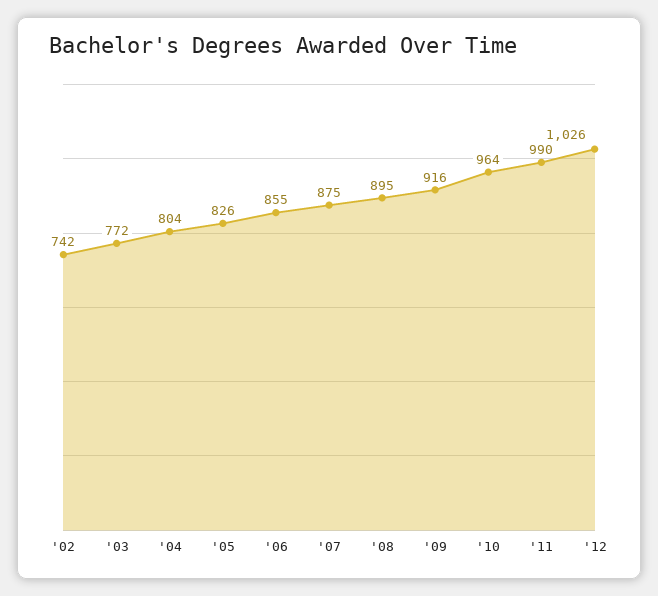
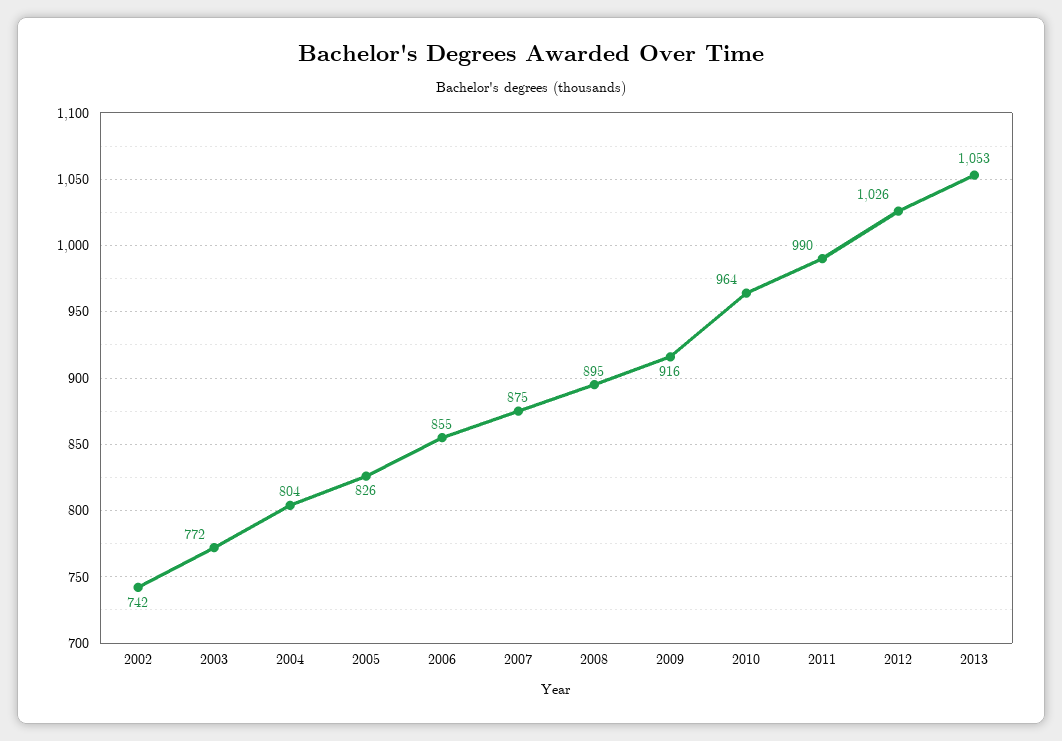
2013: none -> 1053

